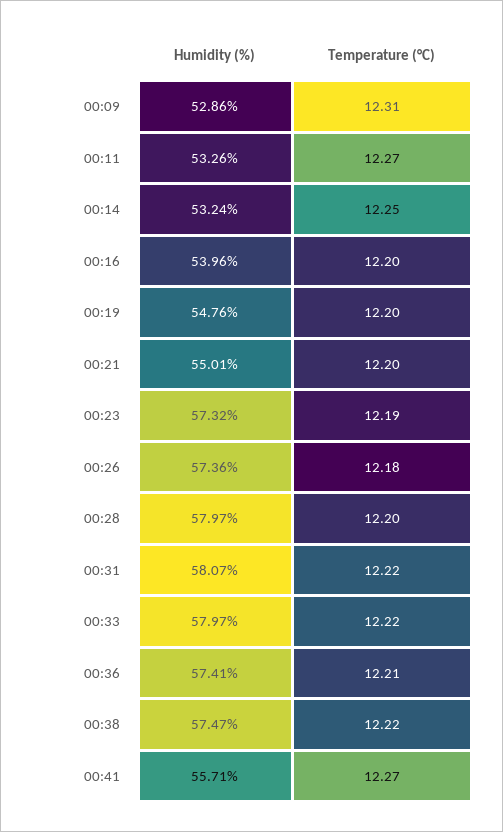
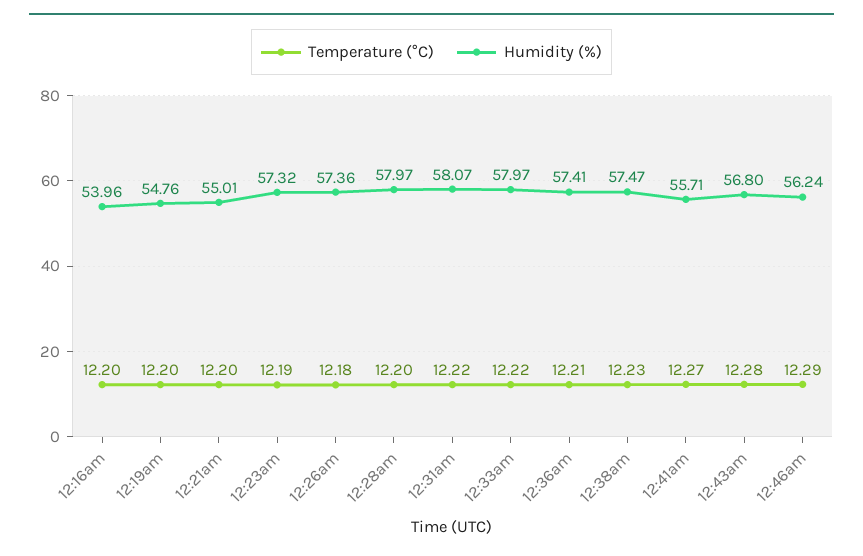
Humidity (%), 00:09: 52.86 -> none
Temperature (°C), 00:09: 12.31 -> none
Humidity (%), 00:11: 53.26 -> none
Temperature (°C), 00:11: 12.27 -> none
Humidity (%), 00:14: 53.24 -> none
Temperature (°C), 00:14: 12.25 -> none
Temperature (°C), 00:38: 12.22 -> 12.23
Temperature (°C), 12:43am: none -> 12.28
Humidity (%), 12:43am: none -> 56.8
Temperature (°C), 12:46am: none -> 12.29
Humidity (%), 12:46am: none -> 56.24

